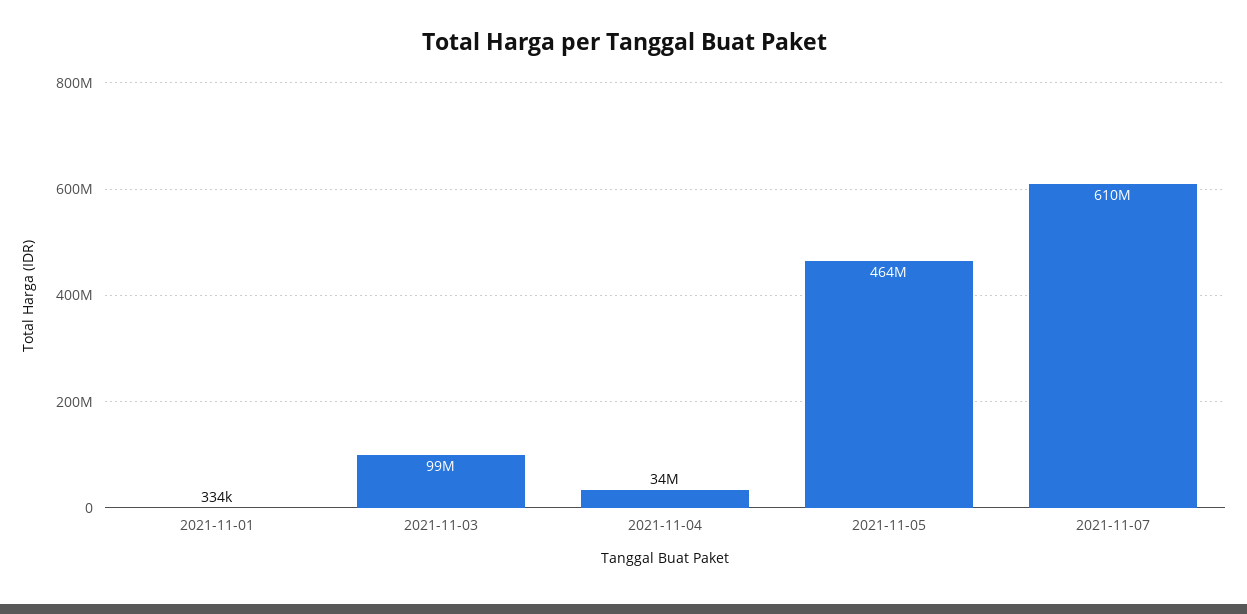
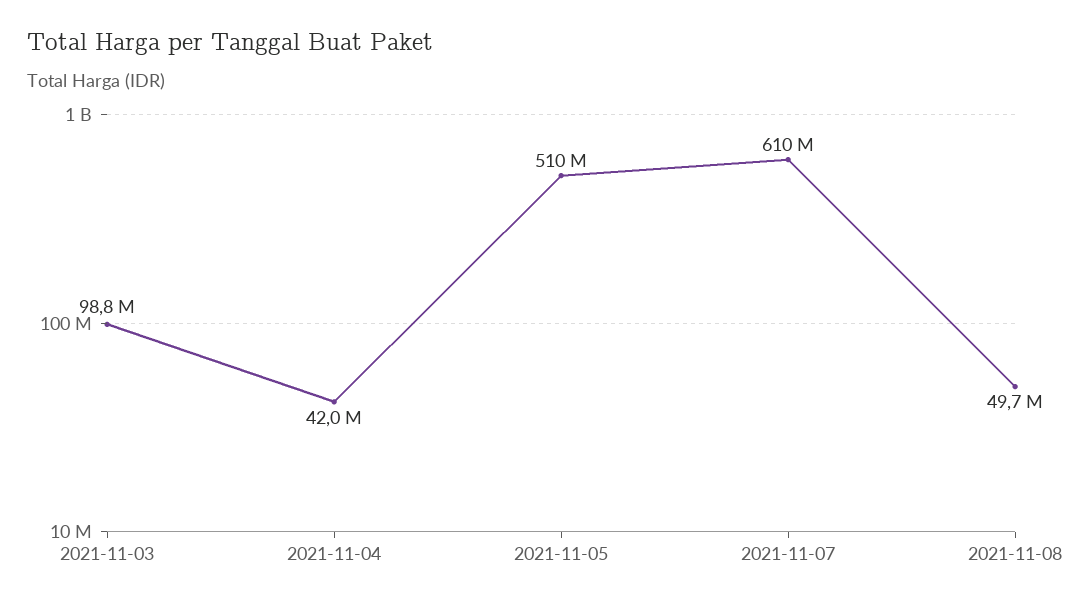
2021-11-01: 334000 -> none
2021-11-04: 34000000 -> 42000000
2021-11-05: 464000000 -> 510000000
2021-11-08: none -> 49700000

